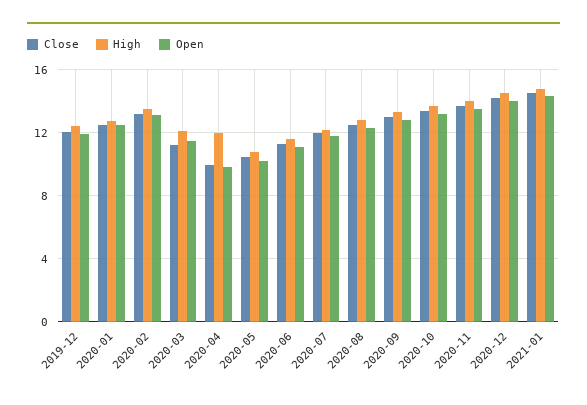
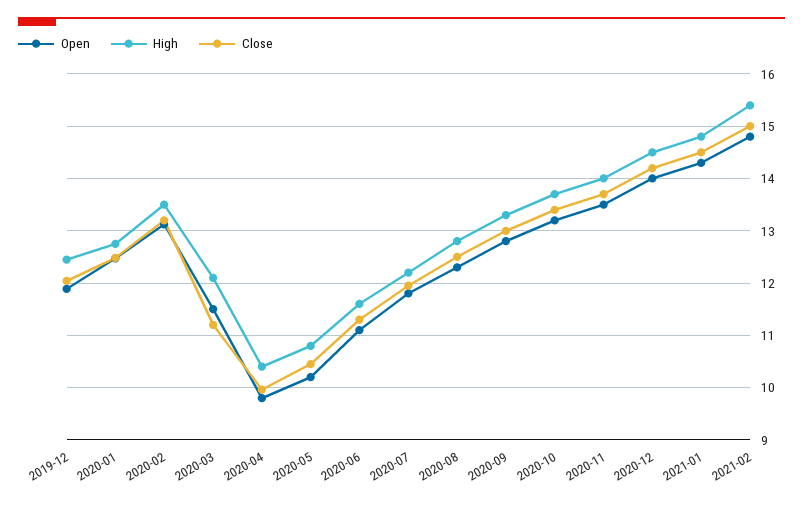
High, 2020-04: 12 -> 10.4
Open, 2021-02: none -> 14.8
High, 2021-02: none -> 15.4
Close, 2021-02: none -> 15

